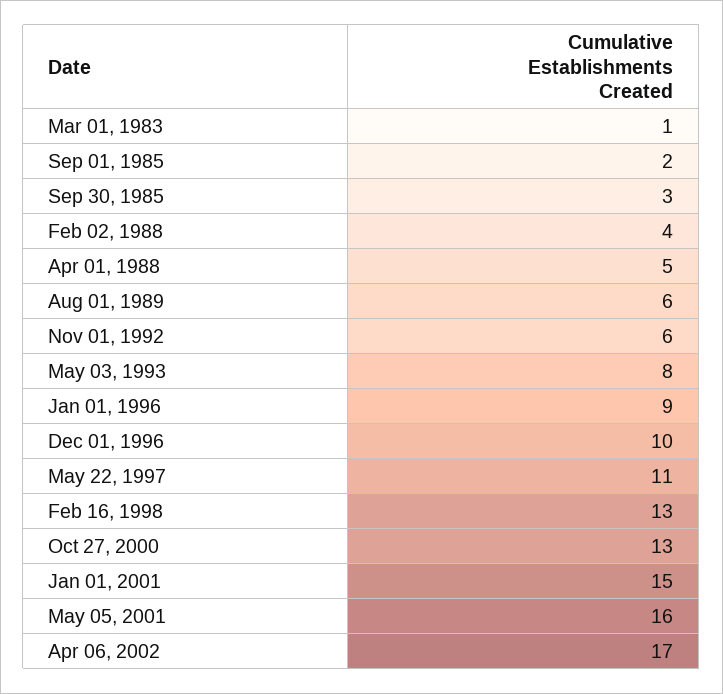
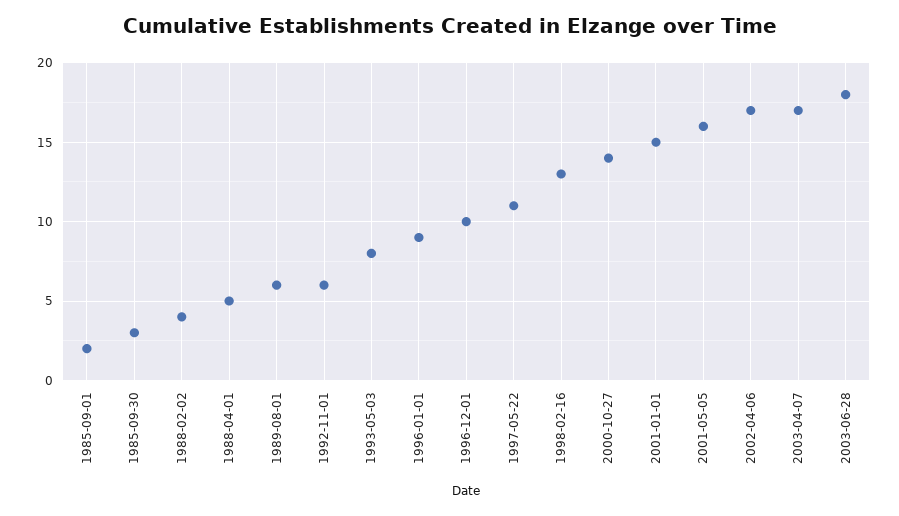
Mar 01, 1983: 1 -> none
Oct 27, 2000: 13 -> 14
2003-04-07: none -> 17
2003-06-28: none -> 18

